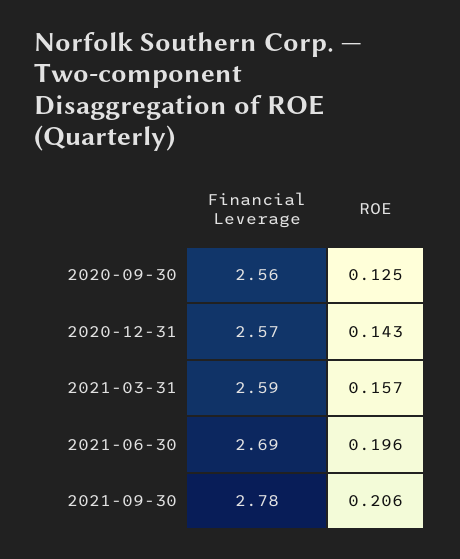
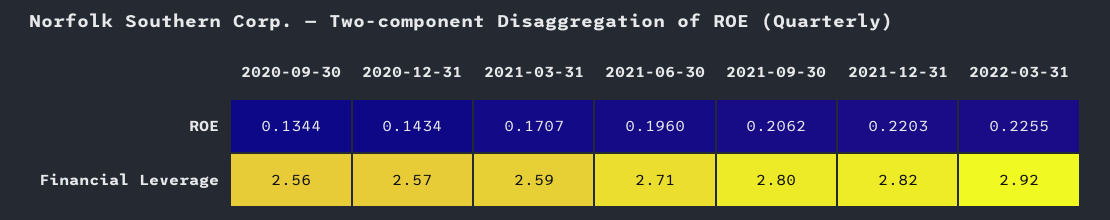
ROE, 2020-09-30: 0.125 -> 0.1344
ROE, 2021-03-31: 0.157 -> 0.1707
Financial Leverage, 2021-06-30: 2.69 -> 2.71
Financial Leverage, 2021-09-30: 2.78 -> 2.8
ROE, 2021-12-31: none -> 0.2203
ROE, 2022-03-31: none -> 0.2255
Financial Leverage, 2021-12-31: none -> 2.82
Financial Leverage, 2022-03-31: none -> 2.92

